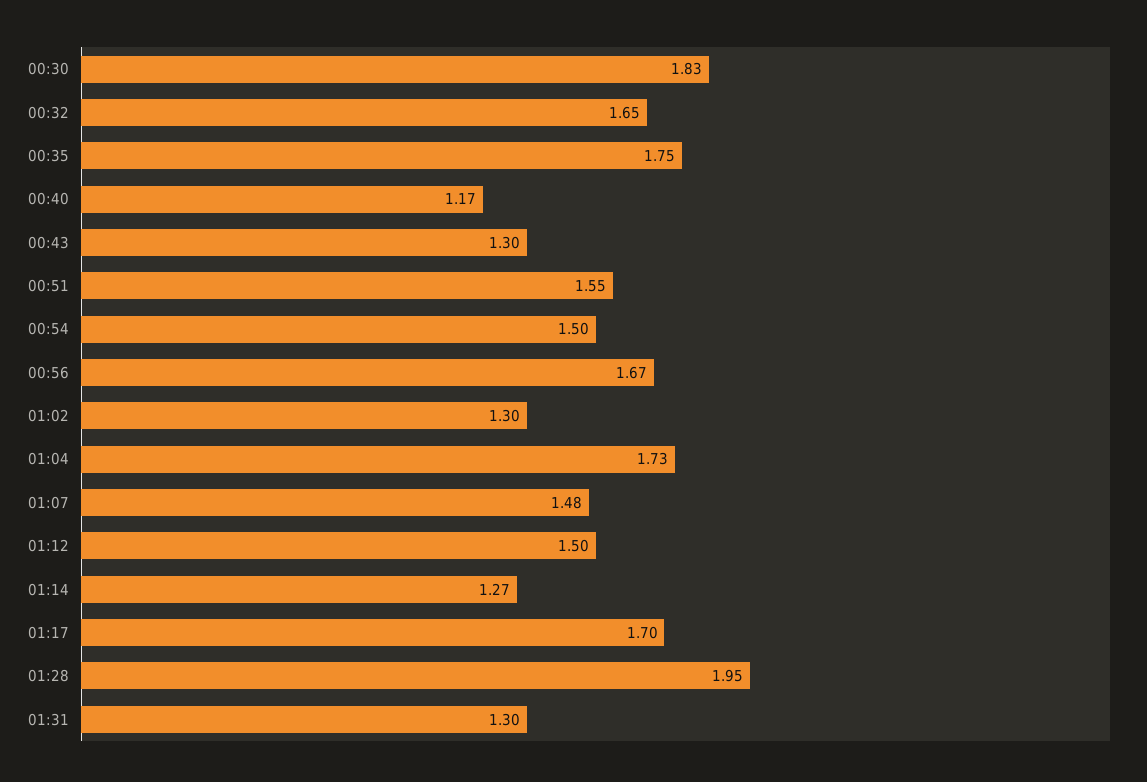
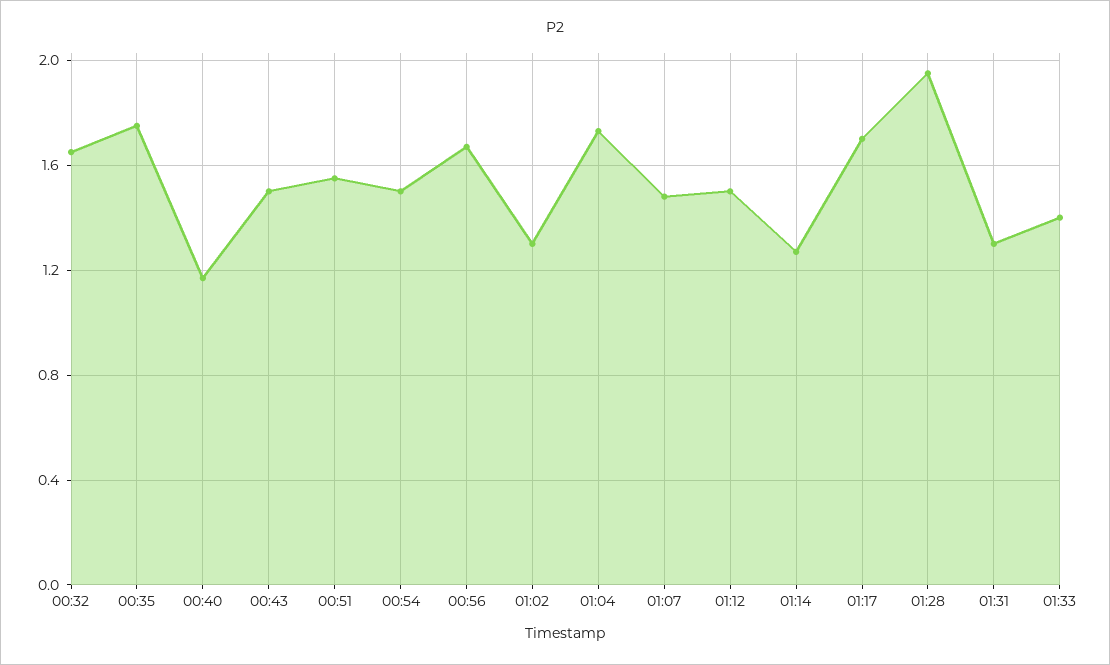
00:30: 1.83 -> none
00:43: 1.3 -> 1.5
01:33: none -> 1.4

